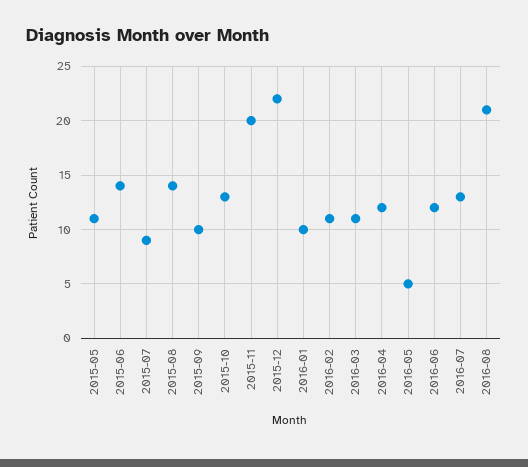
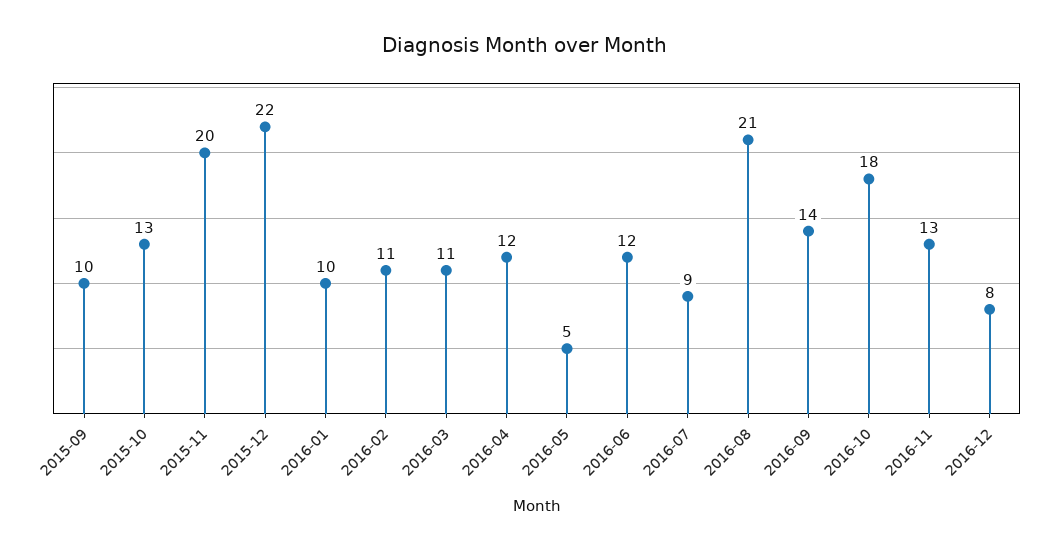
2015-05: 11 -> none
2015-06: 14 -> none
2015-07: 9 -> none
2015-08: 14 -> none
2016-07: 13 -> 9
2016-09: none -> 14
2016-10: none -> 18
2016-11: none -> 13
2016-12: none -> 8

